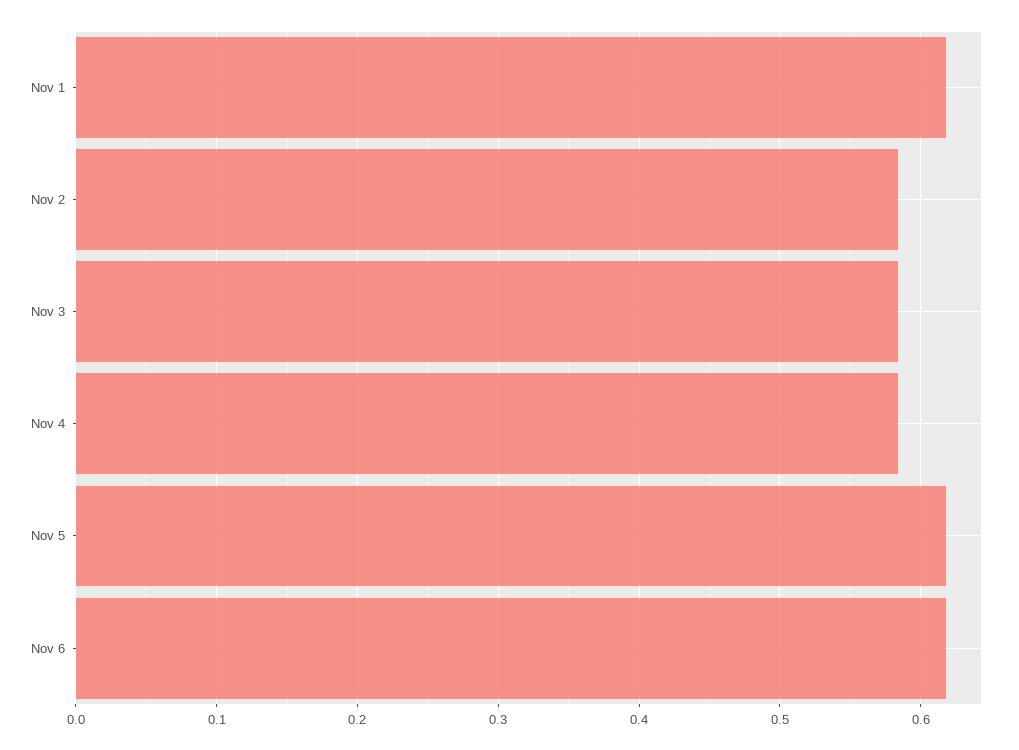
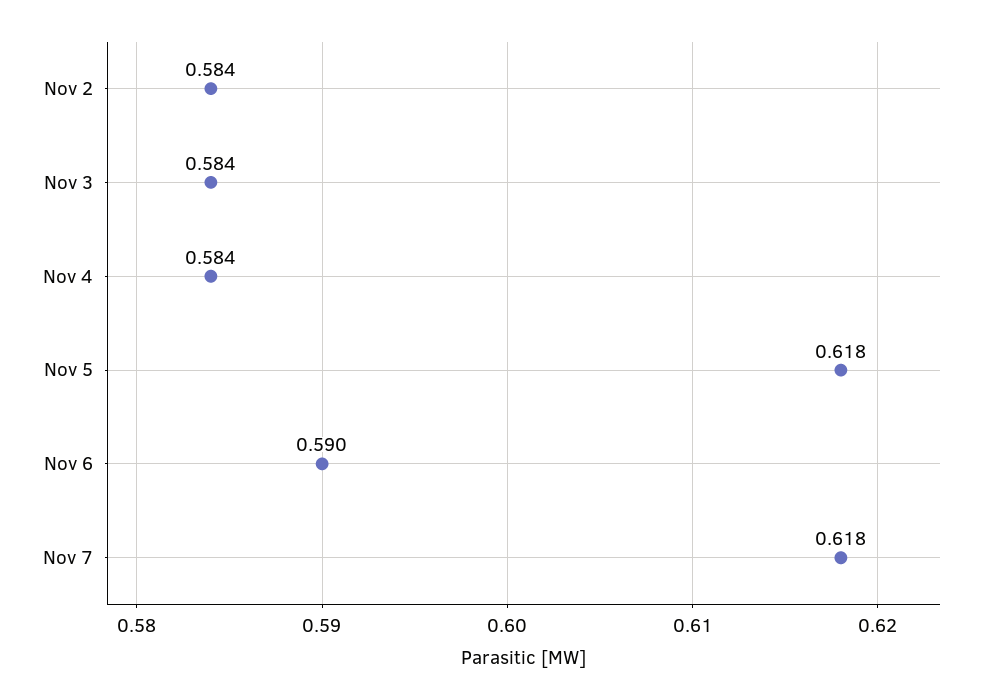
Nov 1: 0.62 -> none
Nov 6: 0.62 -> 0.59
Nov 7: none -> 0.618

